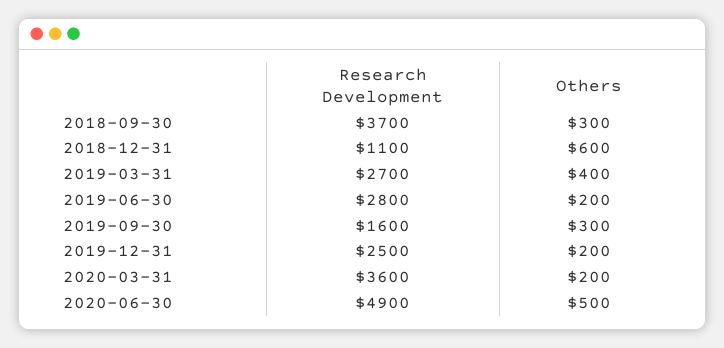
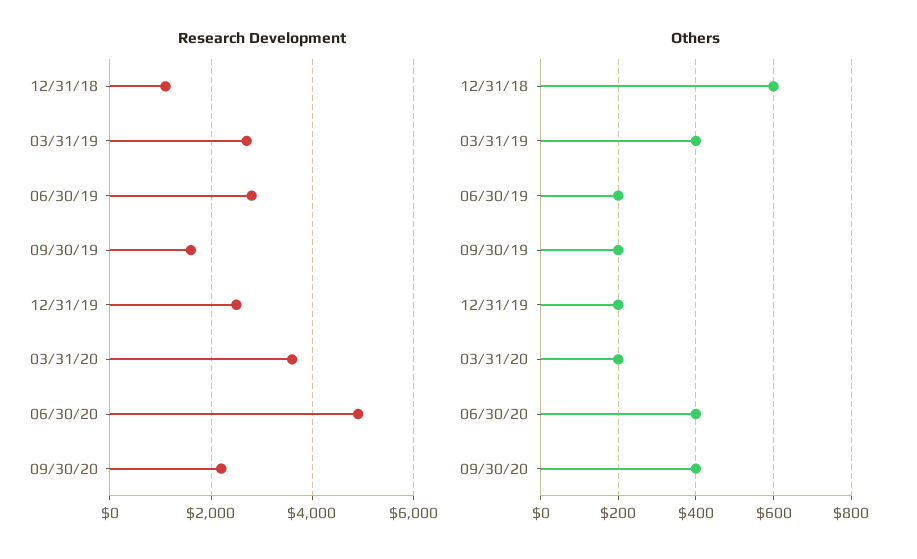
Research Development, 2018-09-30: 3700 -> none
Others, 2018-09-30: 300 -> none
Others, 2019-09-30: 300 -> 200
Others, 2020-06-30: 500 -> 400
Research Development, 09/30/20: none -> 2200
Others, 09/30/20: none -> 400

